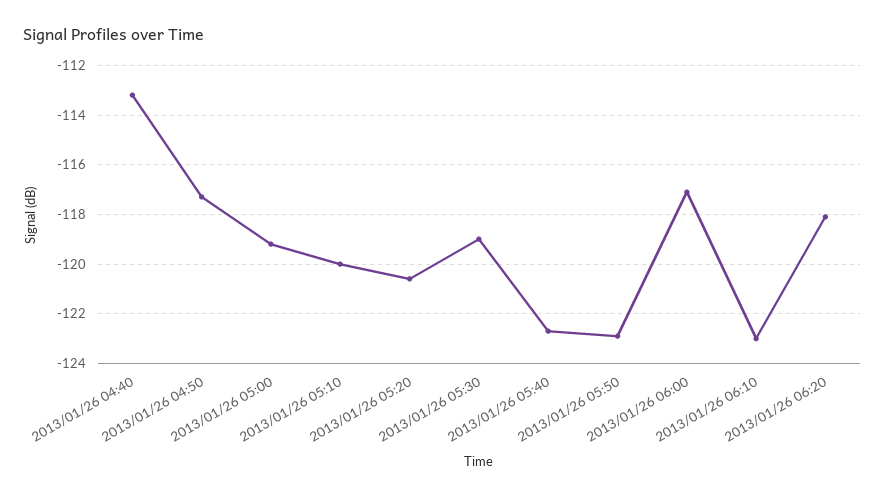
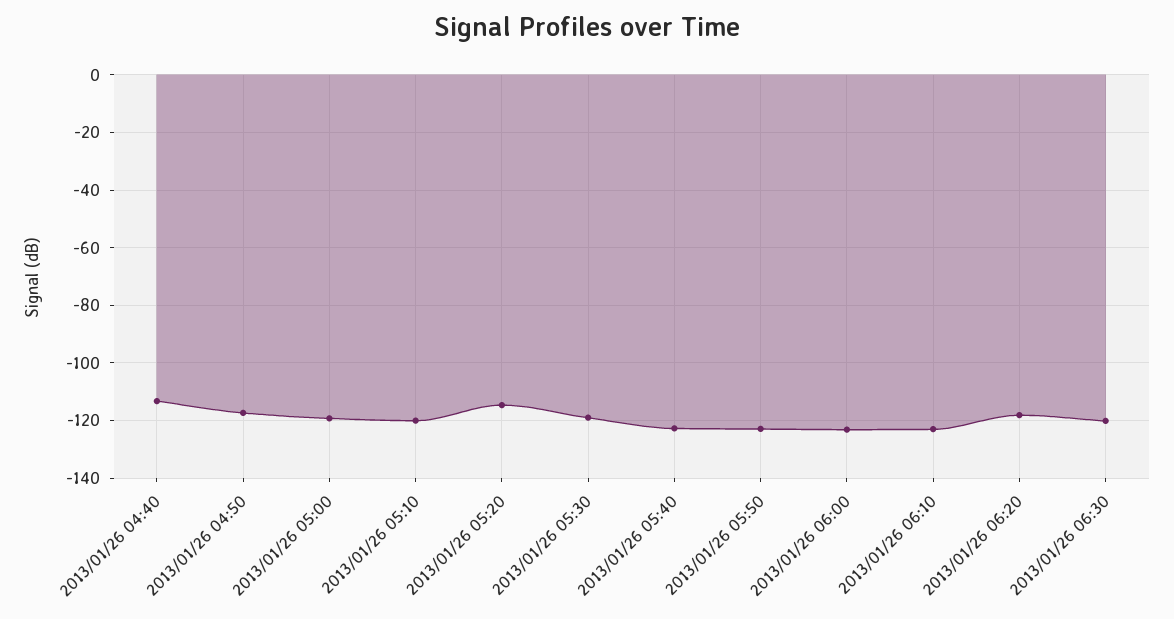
2013/01/26 05:20: -120.5 -> -115
2013/01/26 06:00: -117 -> -122.5
2013/01/26 06:30: none -> -120

